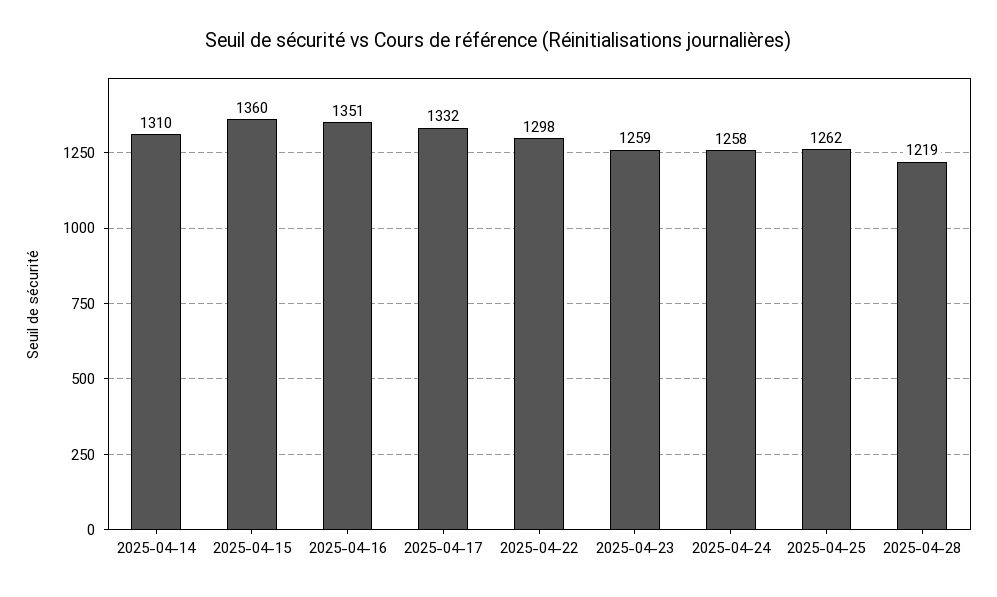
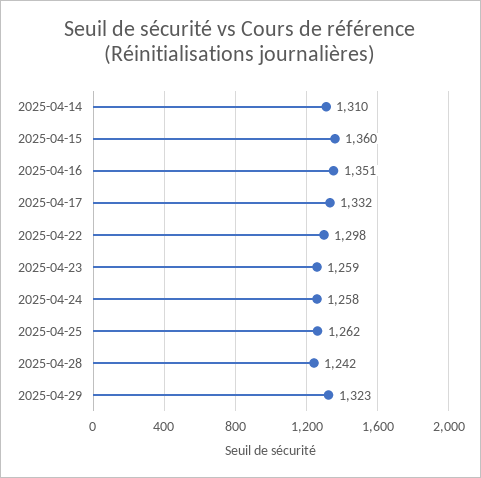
2025-04-28: 1219 -> 1242
2025-04-29: none -> 1323

